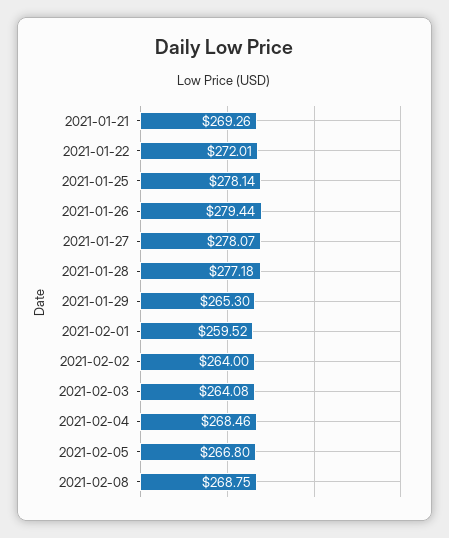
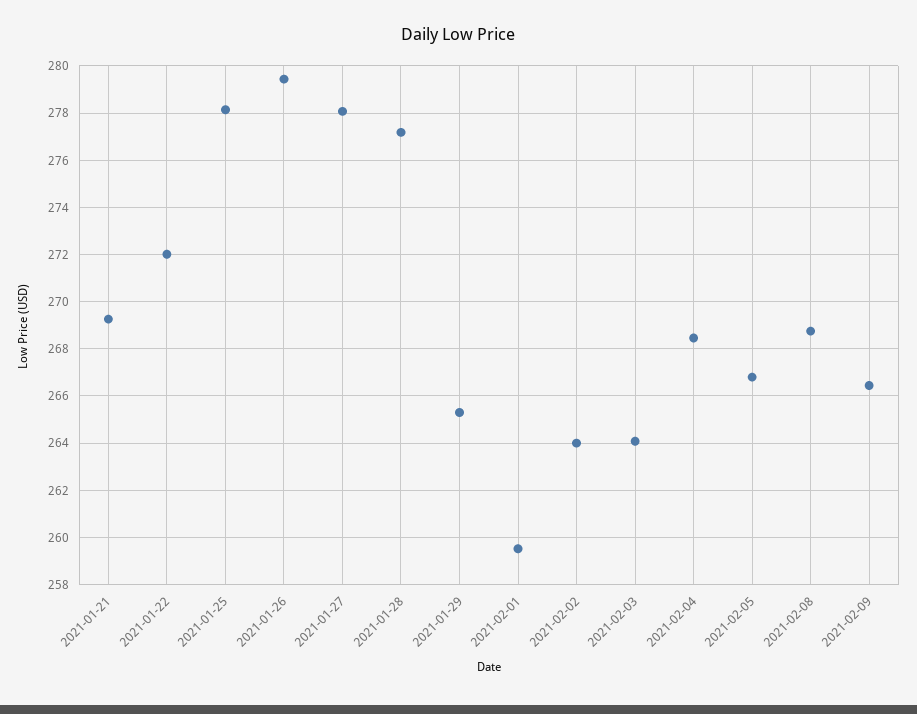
2021-02-09: none -> 266.5

